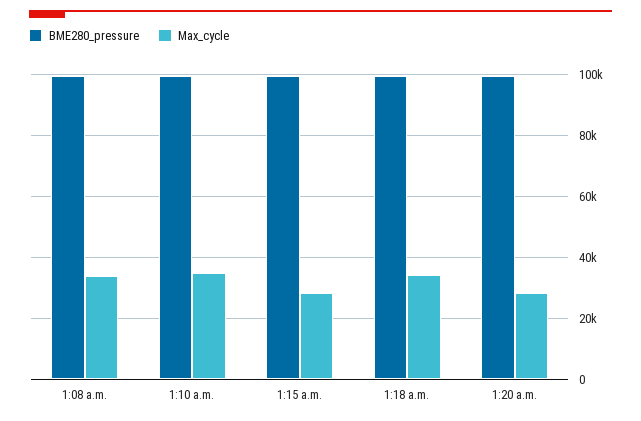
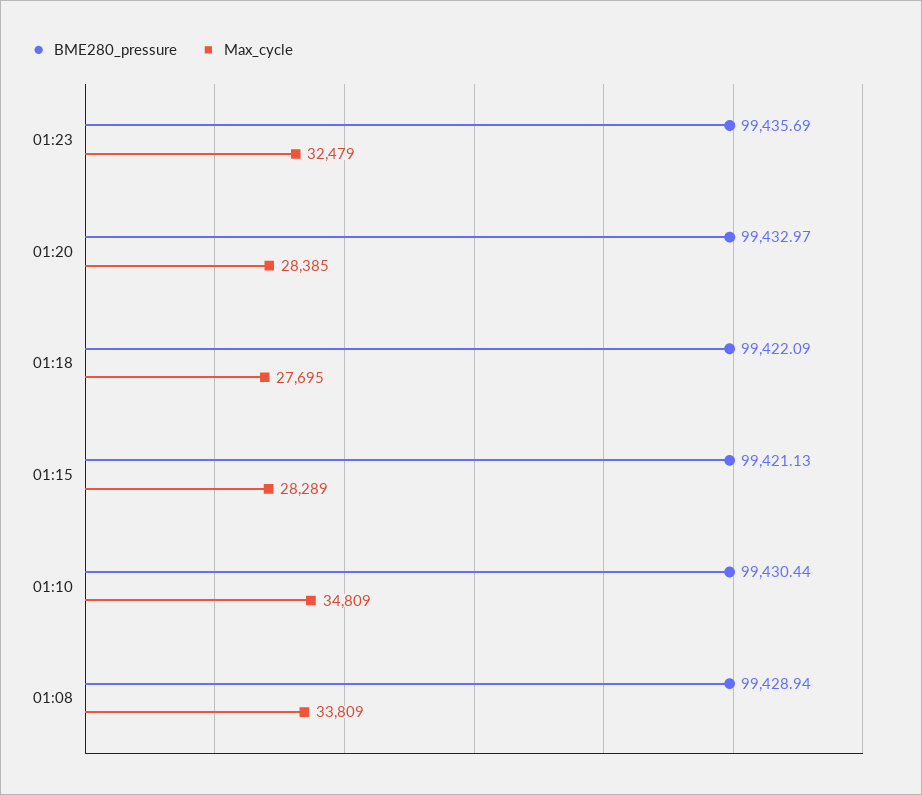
Max_cycle, 1:18 a.m.: 34000 -> 27695
BME280_pressure, 01:23: none -> 99435.69
Max_cycle, 01:23: none -> 32479

